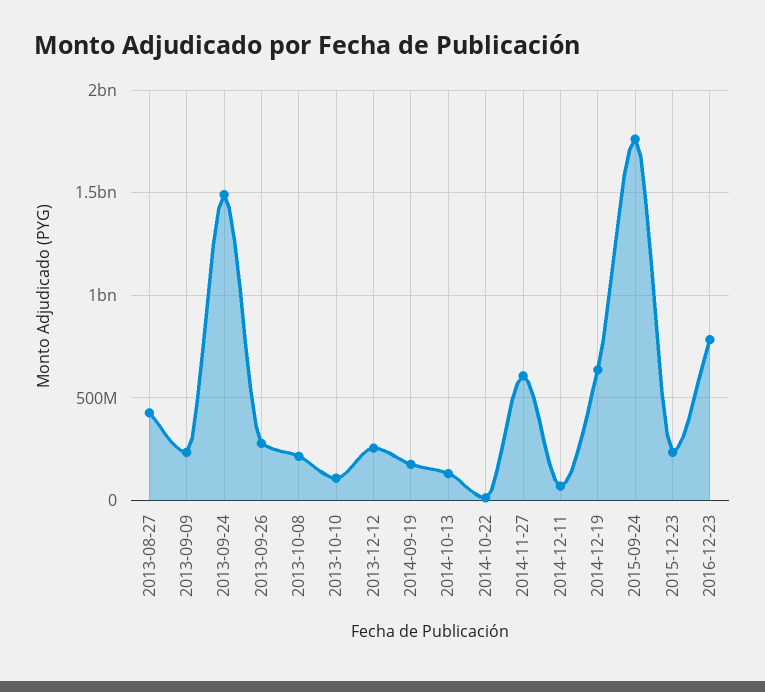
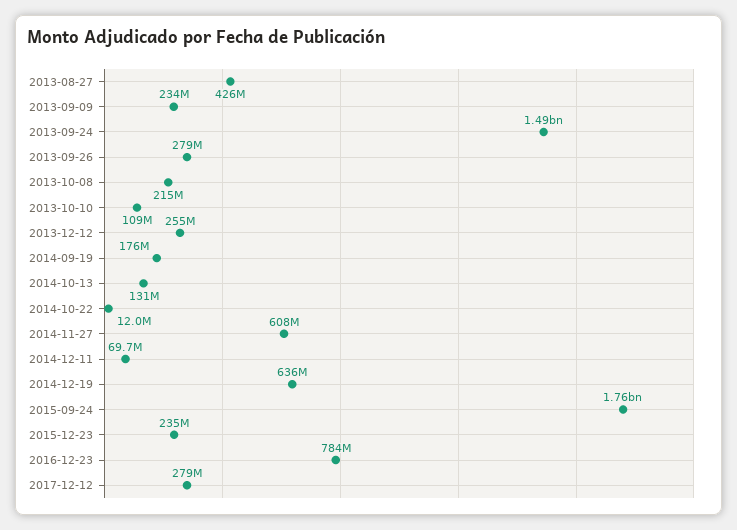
2017-12-12: none -> 279000000

